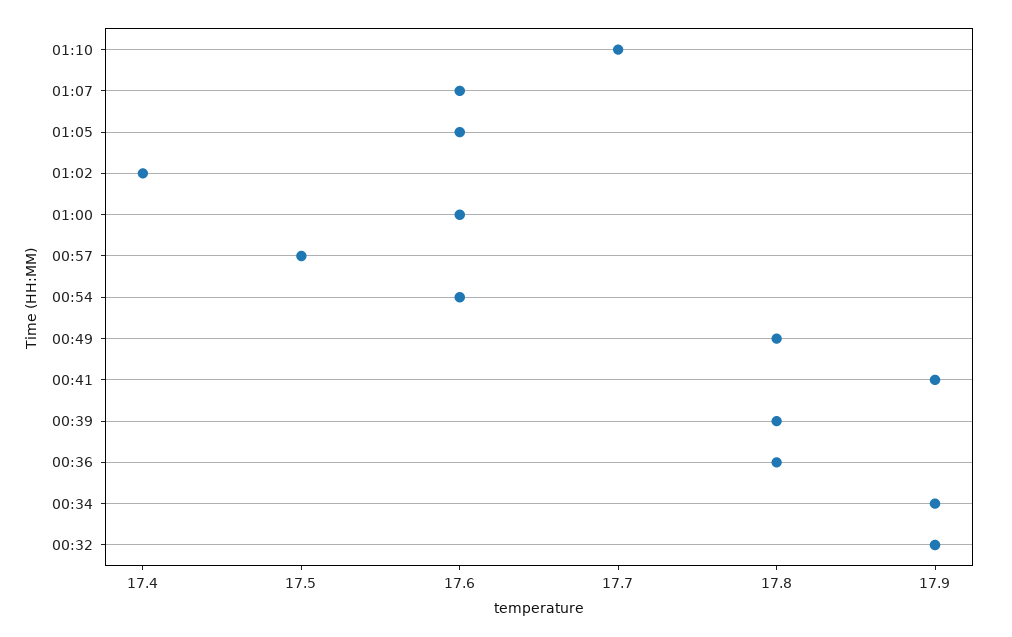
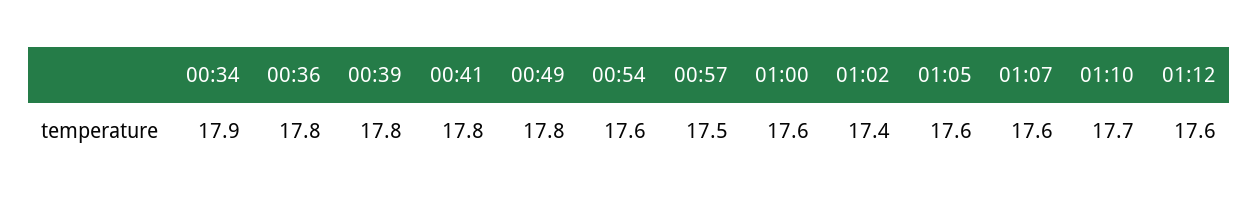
00:41: 17.9 -> 17.8
00:32: 17.9 -> none
01:12: none -> 17.6

